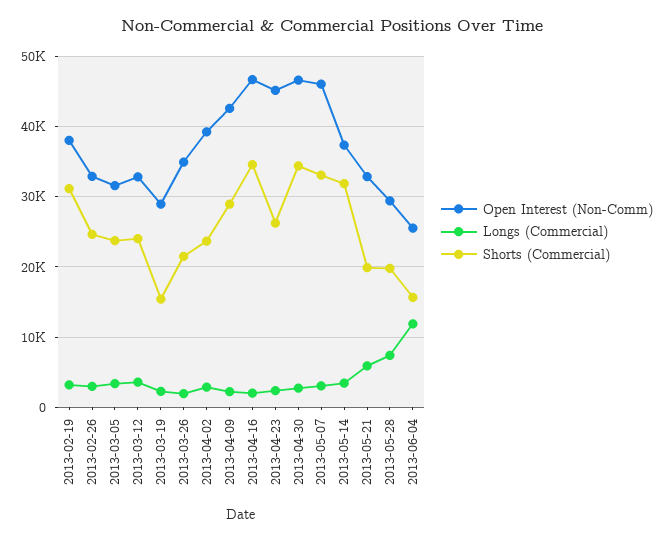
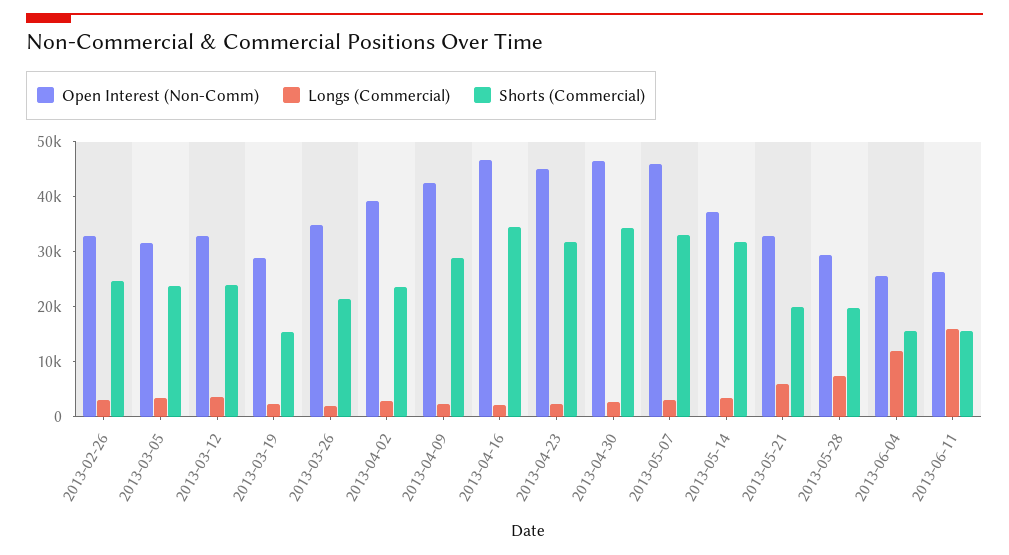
Open Interest (Non-Comm), 2013-02-19: 38000 -> none
Longs (Commercial), 2013-02-19: 3000 -> none
Shorts (Commercial), 2013-02-19: 31000 -> none
Shorts (Commercial), 2013-04-23: 26000 -> 32000
Open Interest (Non-Comm), 2013-06-11: none -> 26000
Longs (Commercial), 2013-06-11: none -> 16000
Shorts (Commercial), 2013-06-11: none -> 16000

